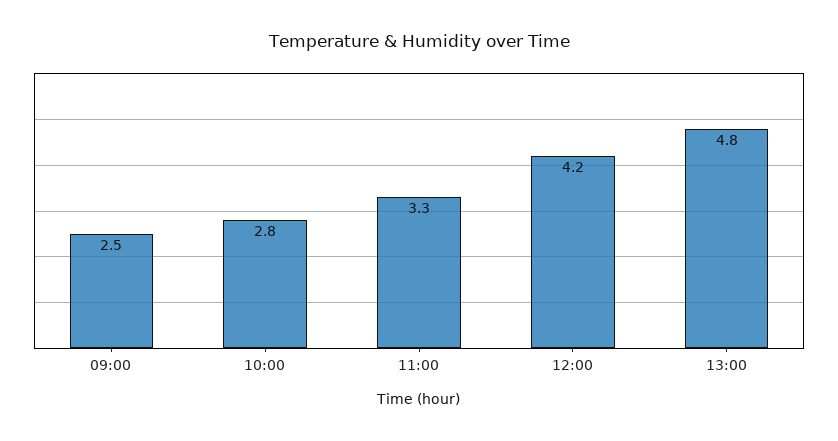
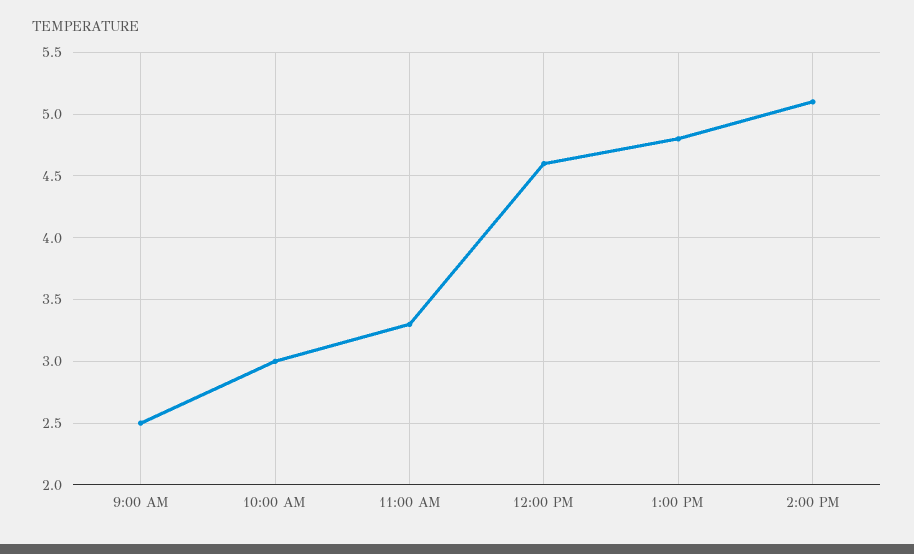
10:00: 2.8 -> 3
12:00: 4.2 -> 4.6
2:00 PM: none -> 5.1

